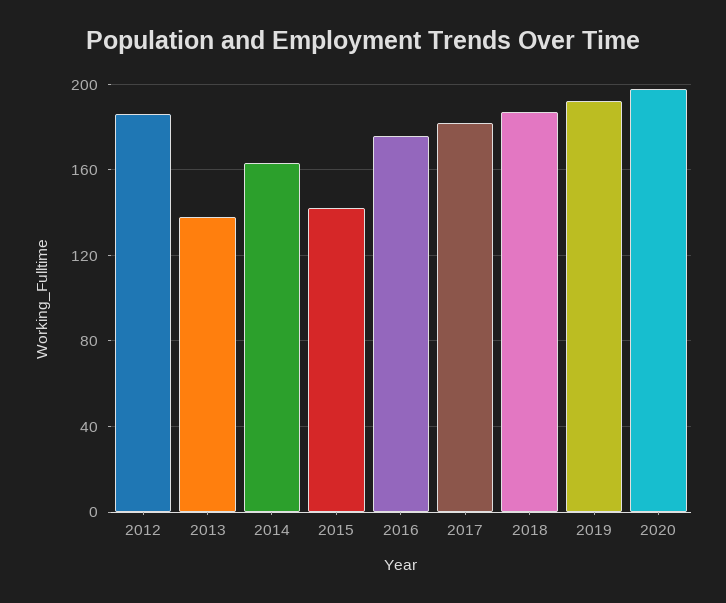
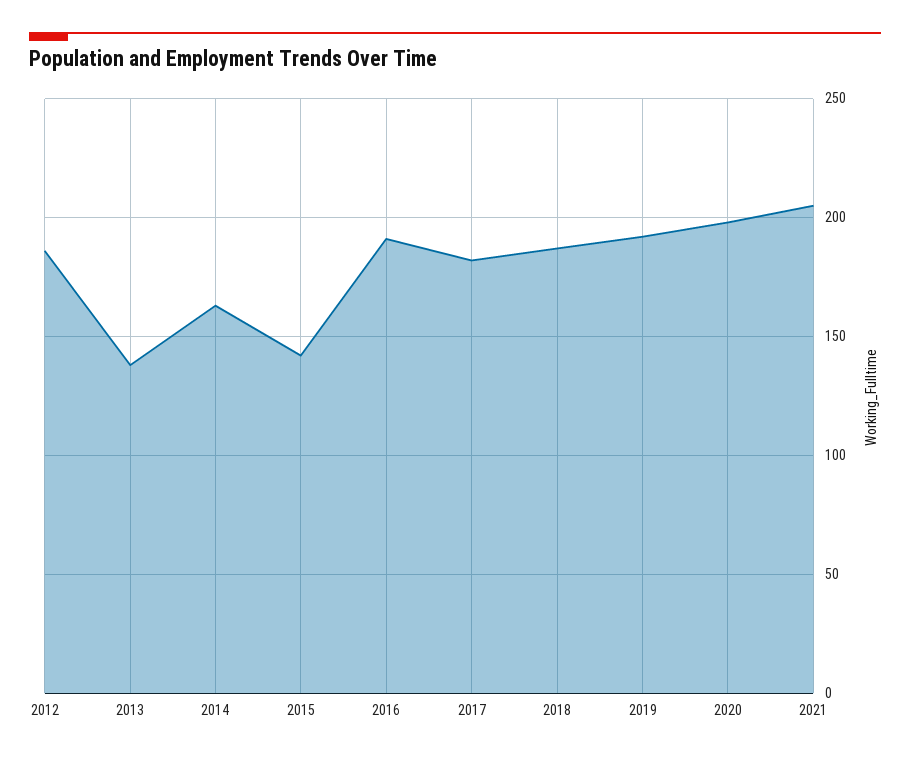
2016: 175 -> 190
2021: none -> 205

